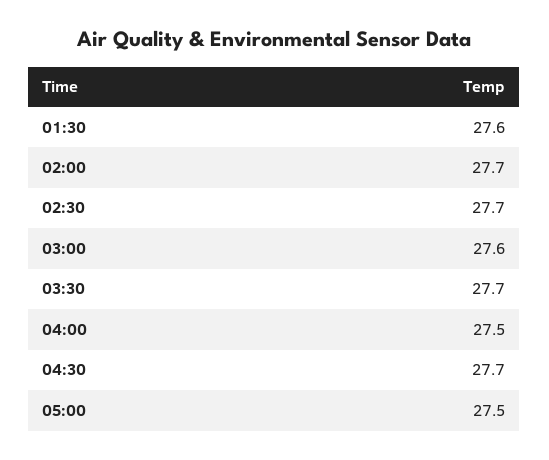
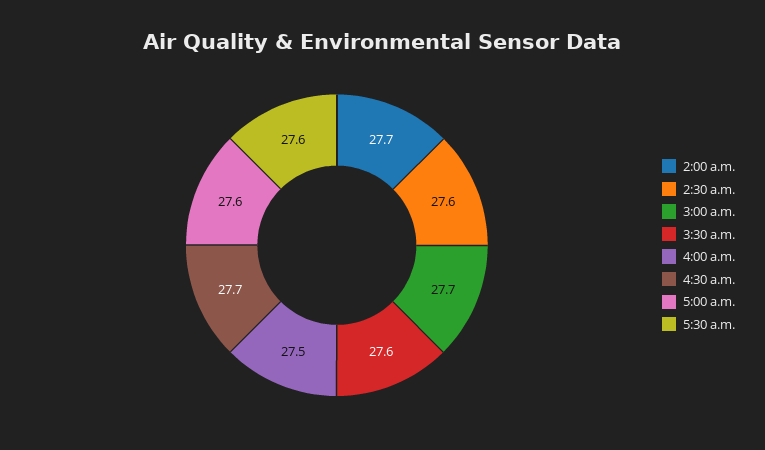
01:30: 27.6 -> none
02:30: 27.7 -> 27.6
03:00: 27.6 -> 27.7
03:30: 27.7 -> 27.6
05:00: 27.5 -> 27.6
5:30 a.m.: none -> 27.6

